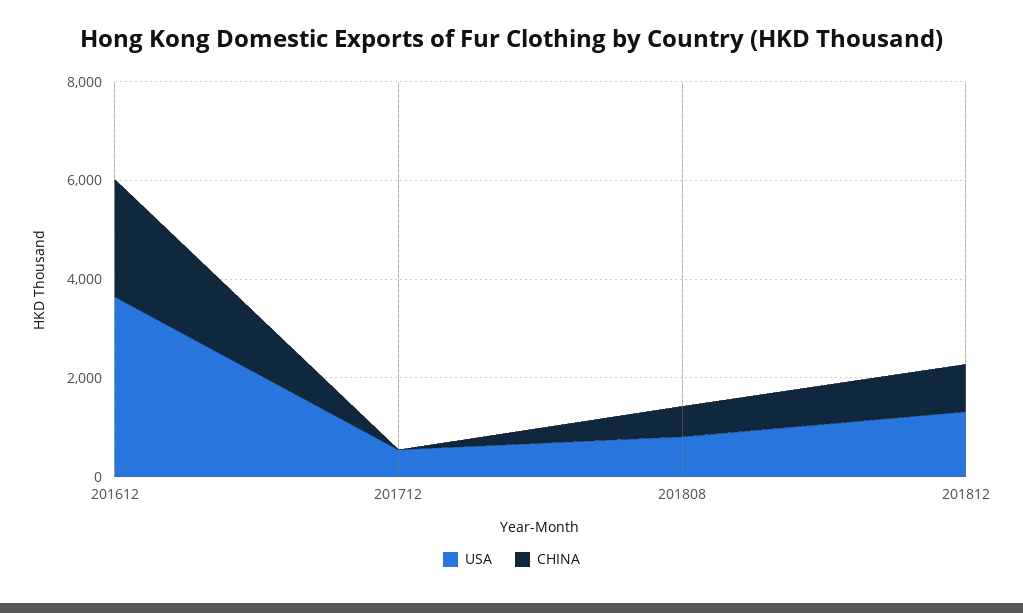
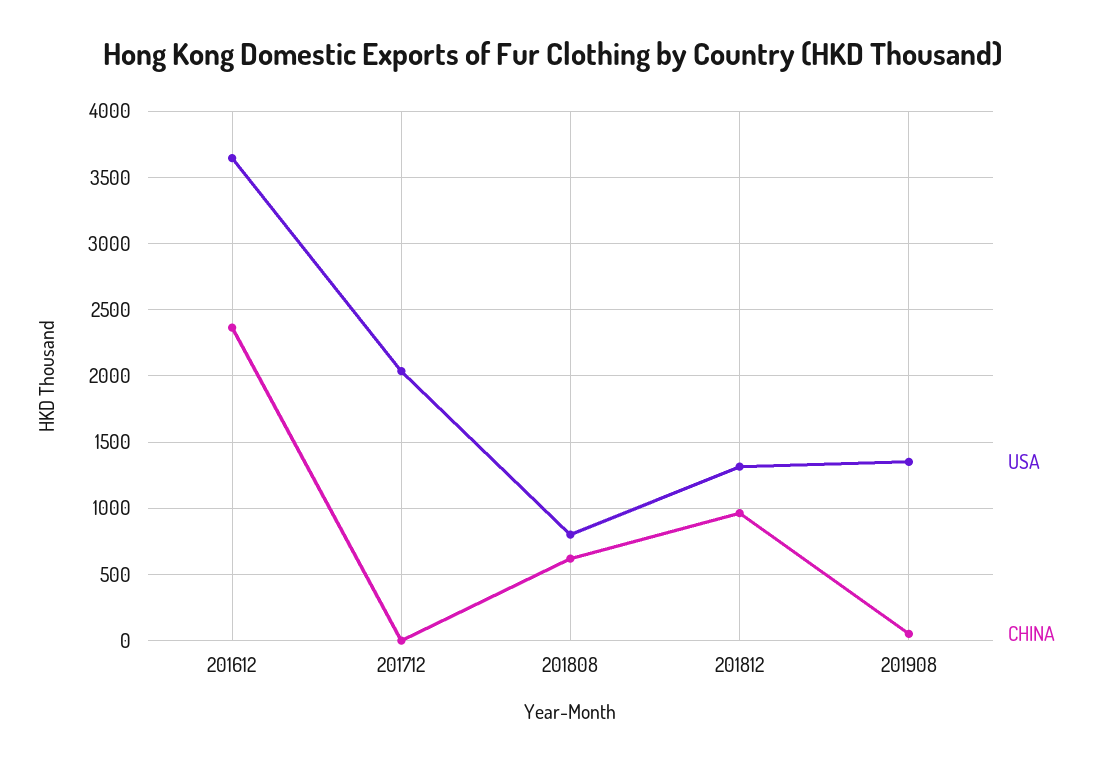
USA, 201712: 500 -> 2050
USA, 201908: none -> 1350
CHINA, 201908: none -> 50

